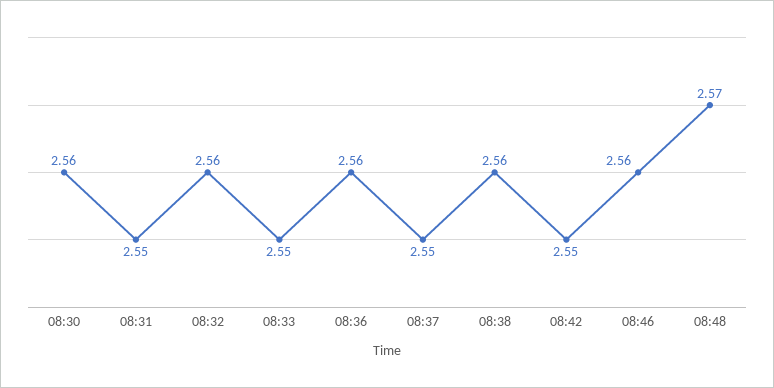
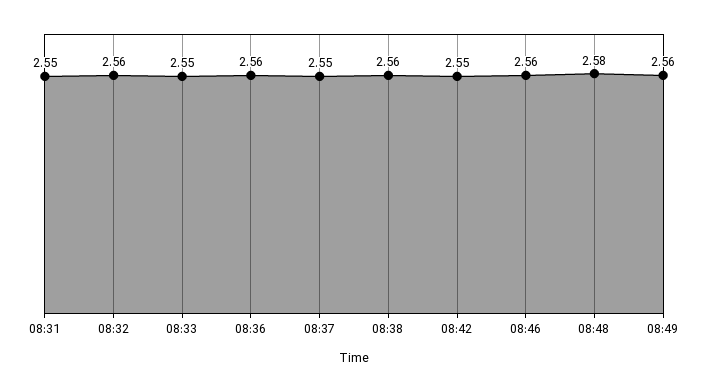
08:30: 2.56 -> none
08:48: 2.57 -> 2.58
08:49: none -> 2.56

